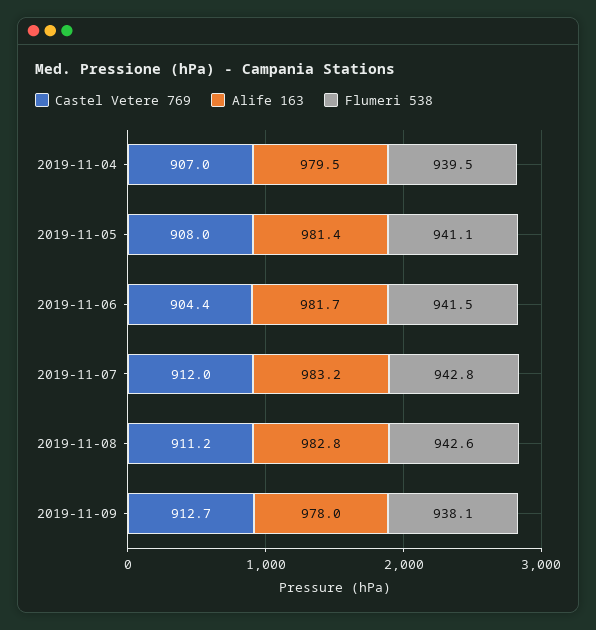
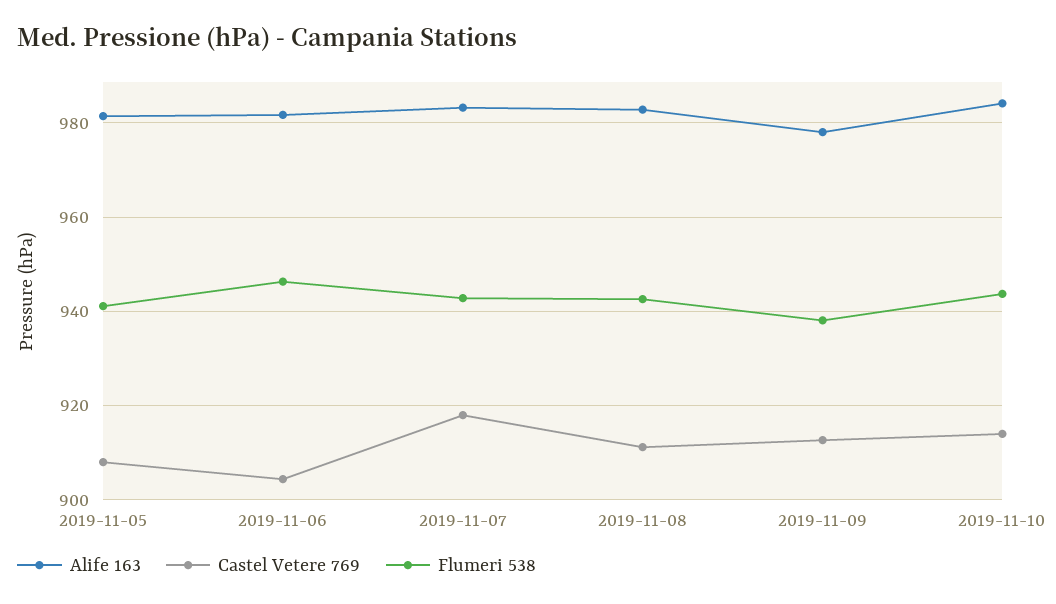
Castel Vetere 769, 2019-11-04: 907 -> none
Alife 163, 2019-11-04: 979.5 -> none
Flumeri 538, 2019-11-04: 939.5 -> none
Flumeri 538, 2019-11-06: 941.5 -> 946
Castel Vetere 769, 2019-11-07: 912 -> 918
Alife 163, 2019-11-10: none -> 984
Castel Vetere 769, 2019-11-10: none -> 914
Flumeri 538, 2019-11-10: none -> 944

